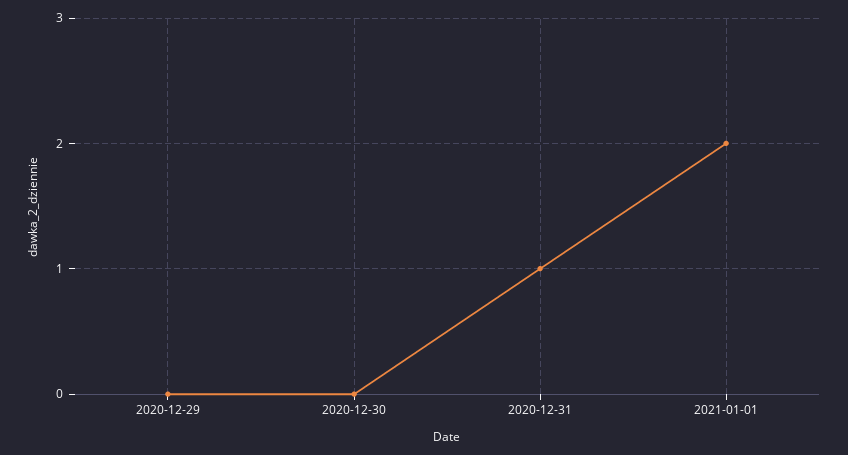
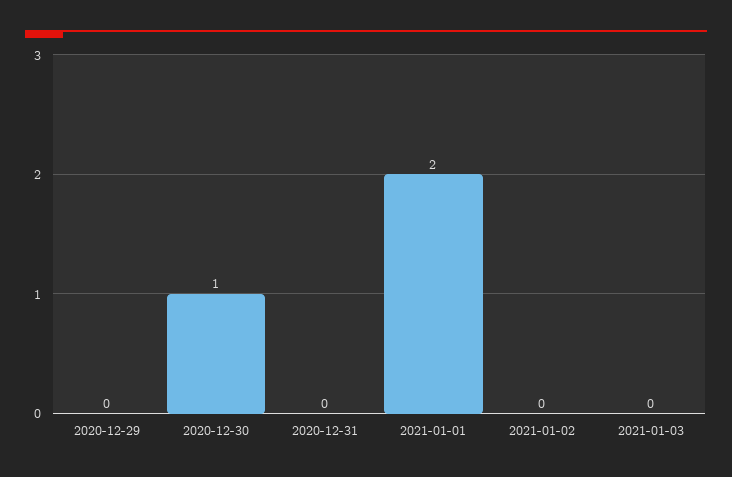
2020-12-30: 0 -> 1
2020-12-31: 1 -> 0
2021-01-02: none -> 0
2021-01-03: none -> 0

